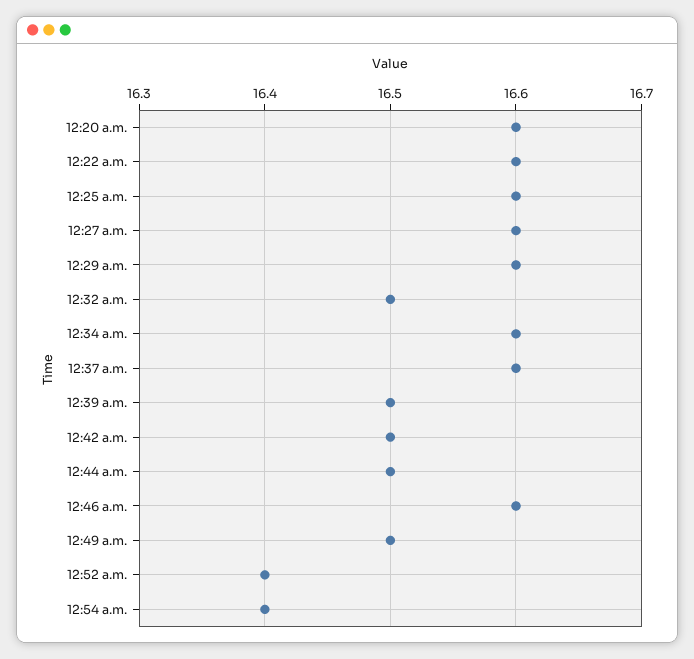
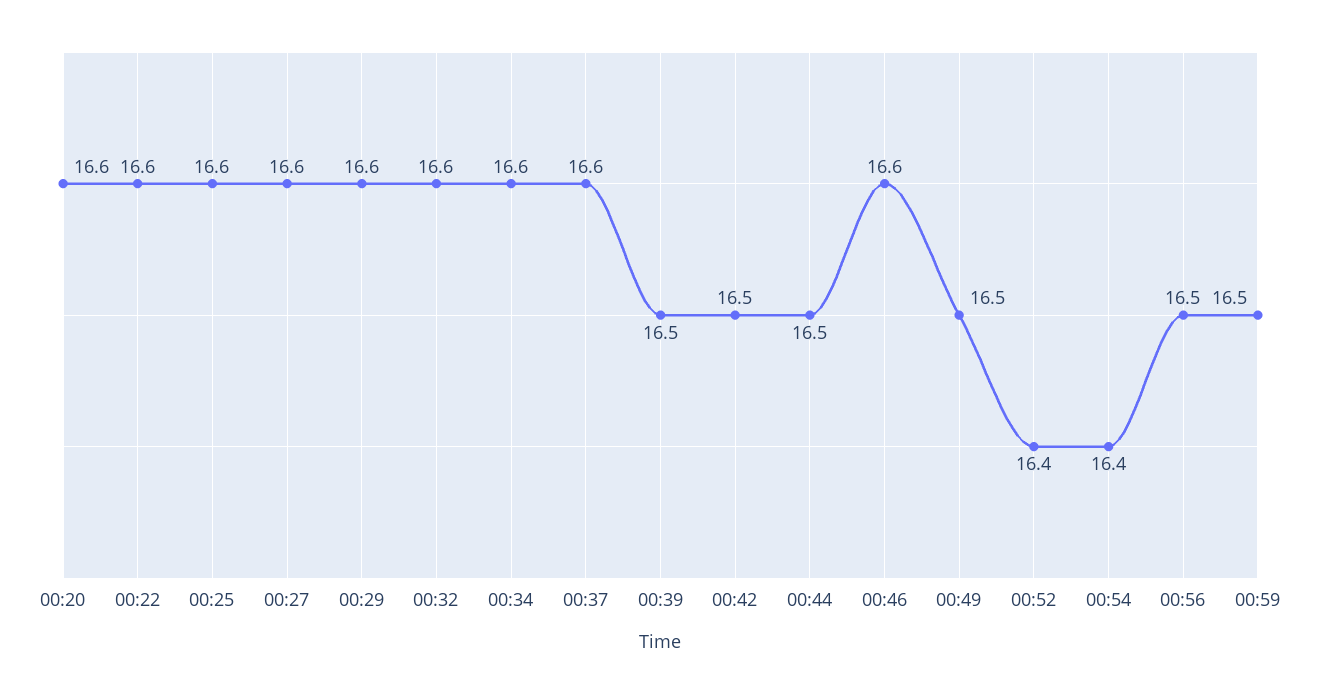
12:32 a.m.: 16.5 -> 16.6
00:56: none -> 16.5
00:59: none -> 16.5

